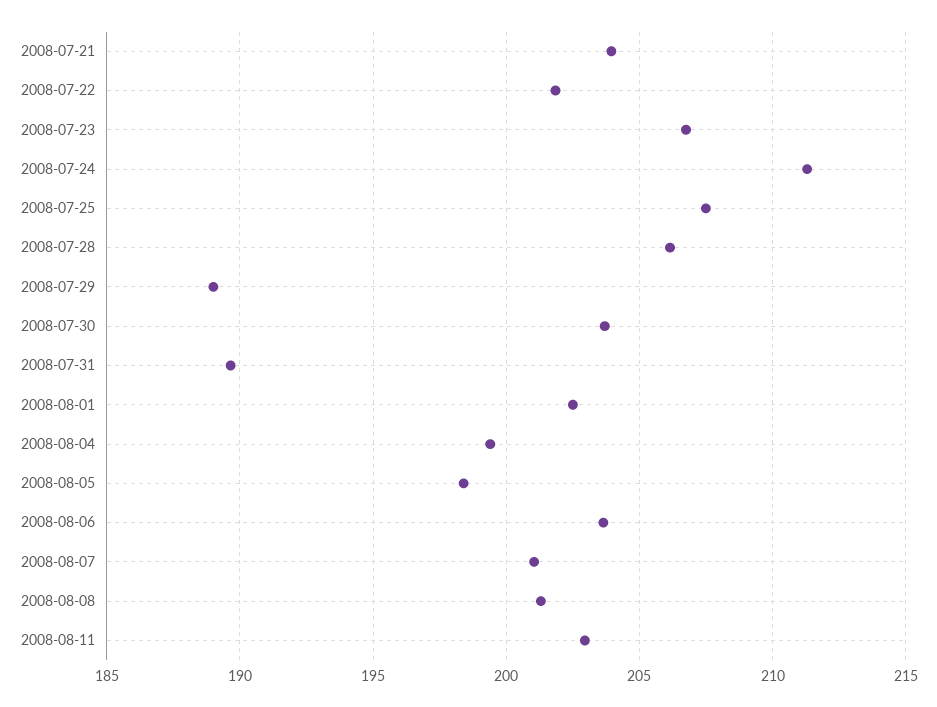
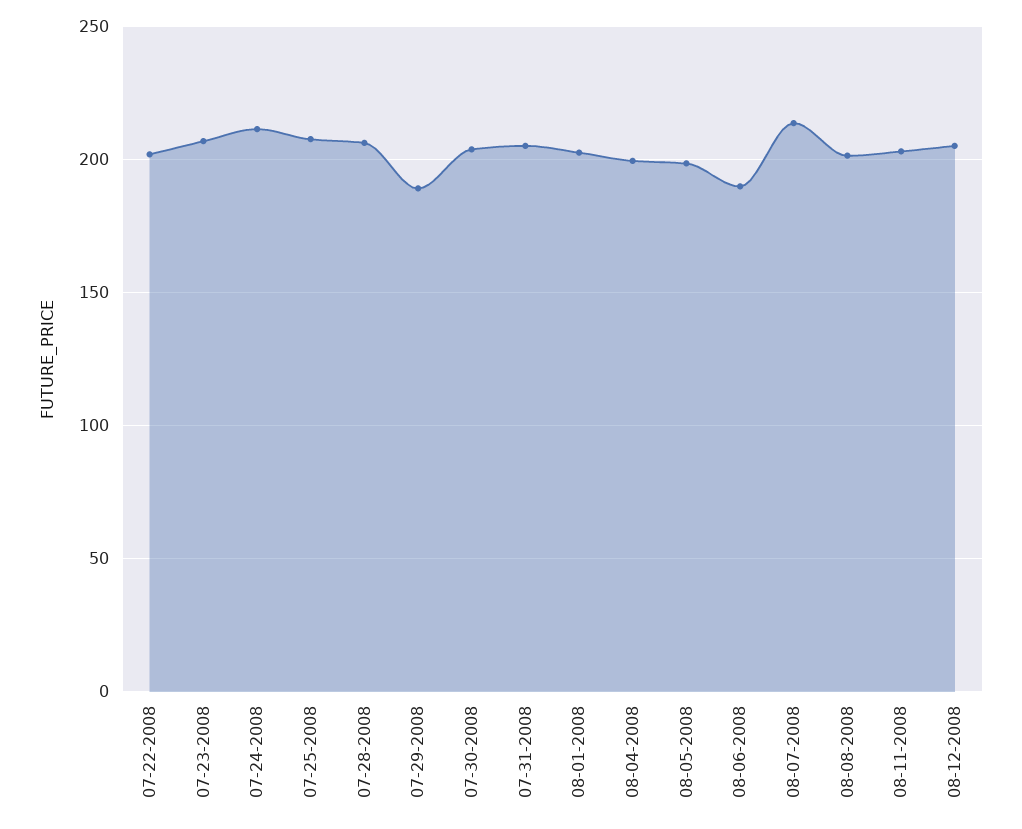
2008-07-21: 204 -> none
2008-07-31: 189.5 -> 205
2008-08-06: 203.5 -> 190
2008-08-07: 201 -> 215
08-12-2008: none -> 205

